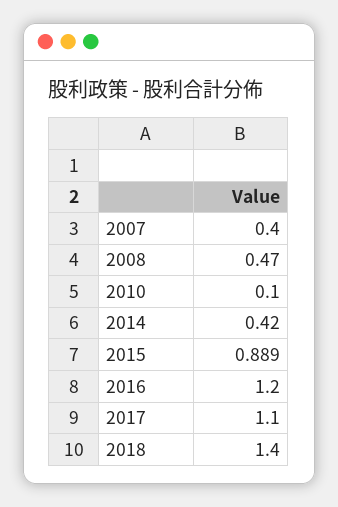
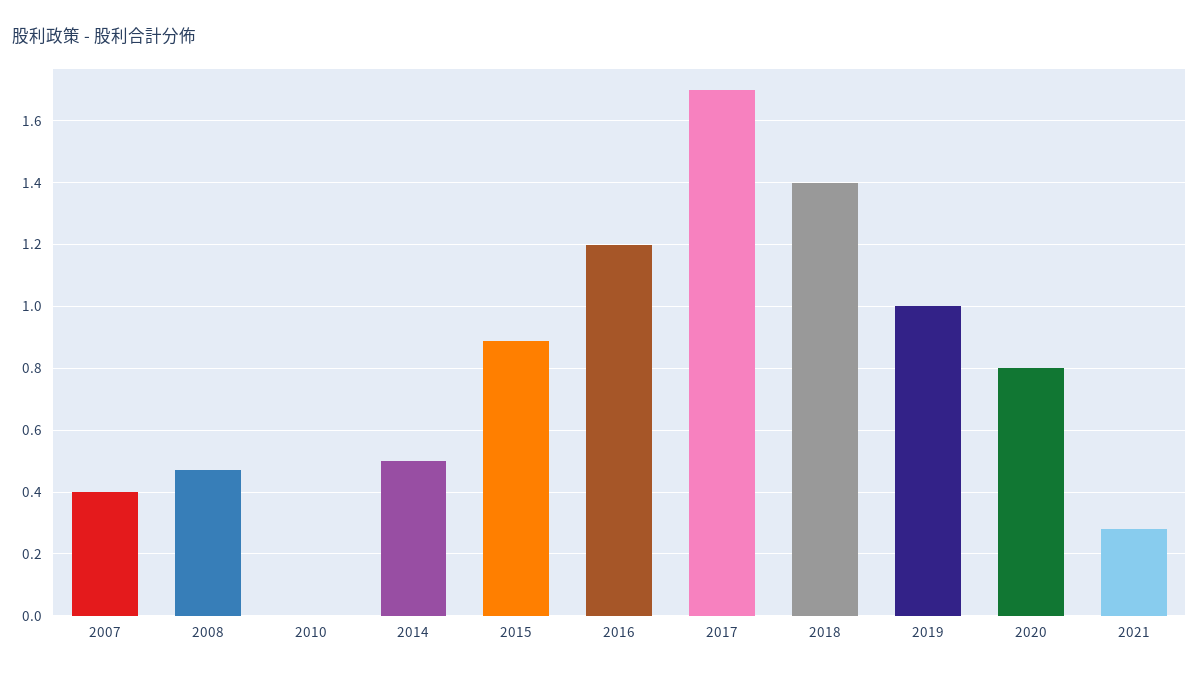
2010: 0.1 -> 0
2014: 0.42 -> 0.5
2017: 1.1 -> 1.7
2019: none -> 1
2020: none -> 0.8
2021: none -> 0.28

